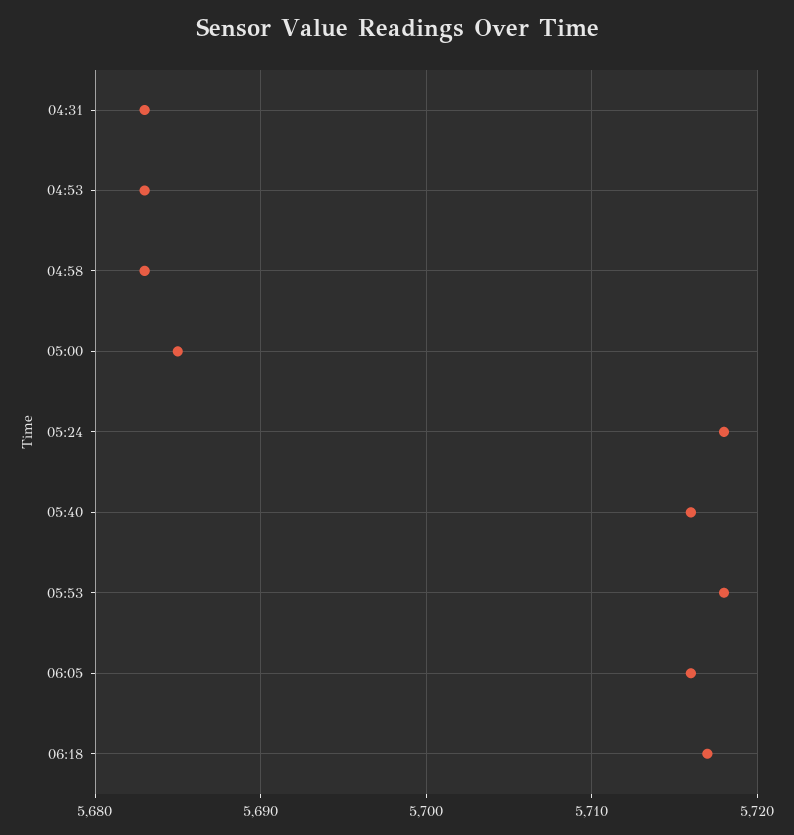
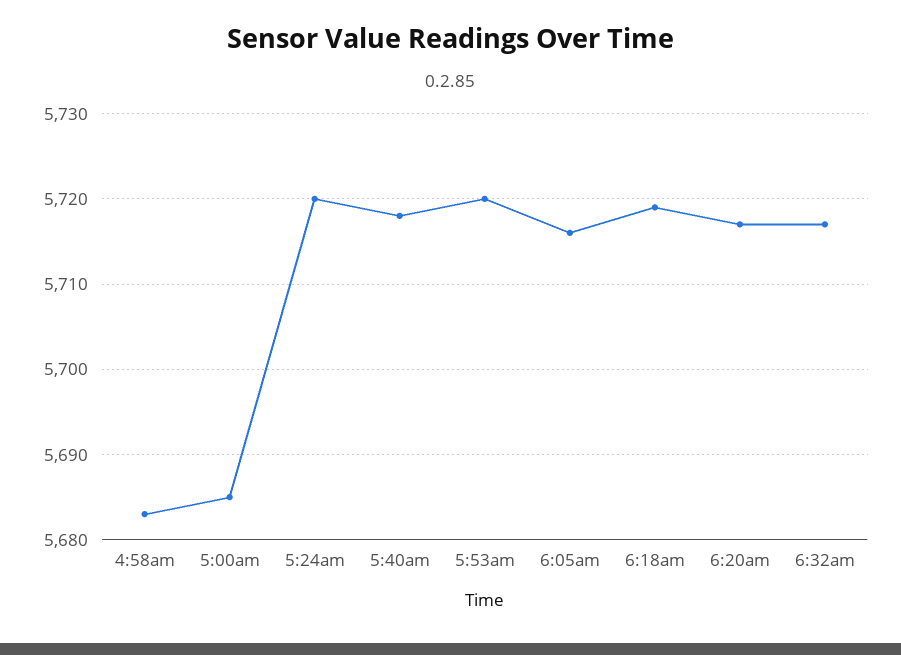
04:31: 5683 -> none
04:53: 5683 -> none
05:24: 5718 -> 5720
05:40: 5716 -> 5718
05:53: 5718 -> 5720
06:18: 5717 -> 5719
6:20am: none -> 5717
6:32am: none -> 5717

